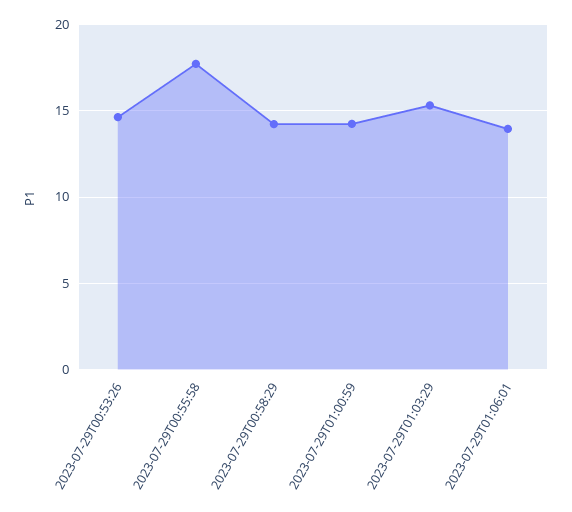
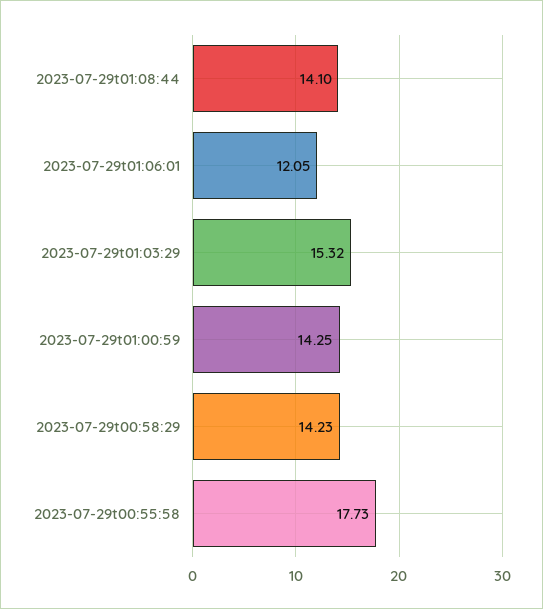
2023-07-29T00:53:26: 14.5 -> none
2023-07-29T01:06:01: 14 -> 12.05
2023-07-29t01:08:44: none -> 14.1

